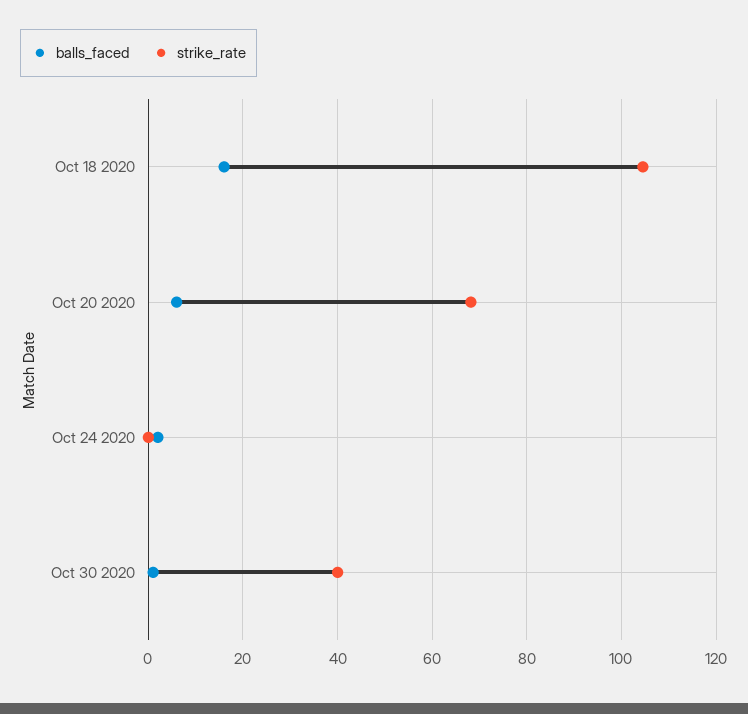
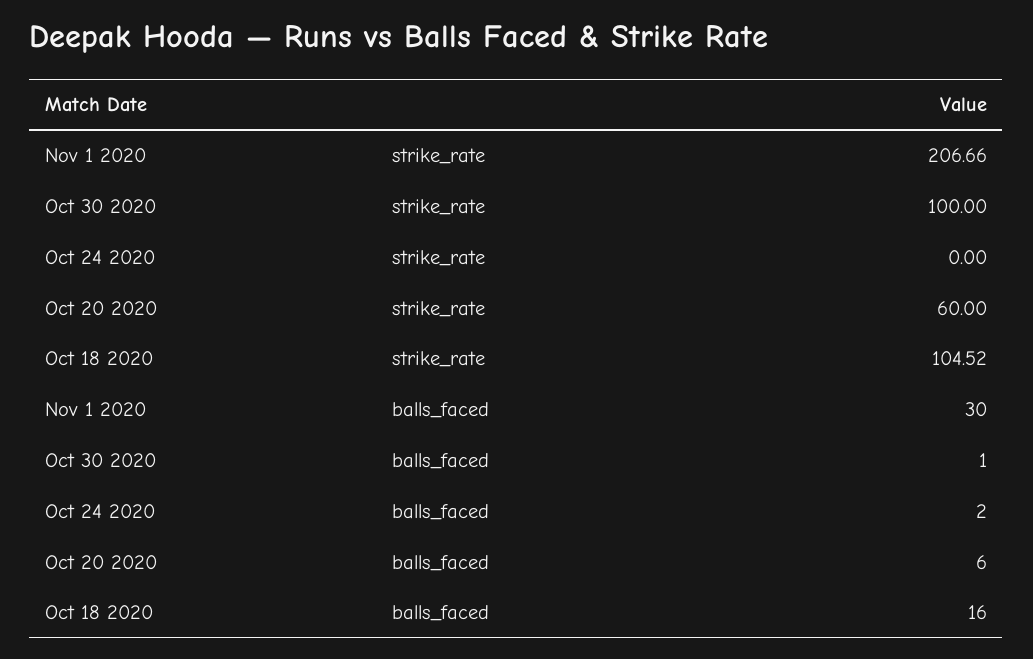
strike_rate, Oct 20 2020: 68 -> 60
strike_rate, Oct 30 2020: 40 -> 100
strike_rate, Nov 1 2020: none -> 206.66
balls_faced, Nov 1 2020: none -> 30

